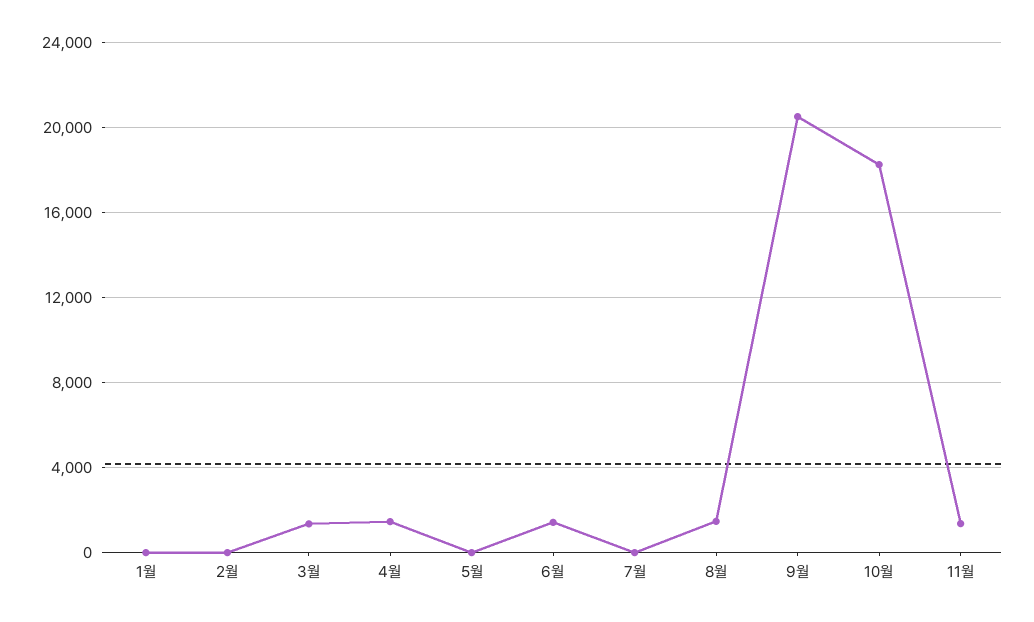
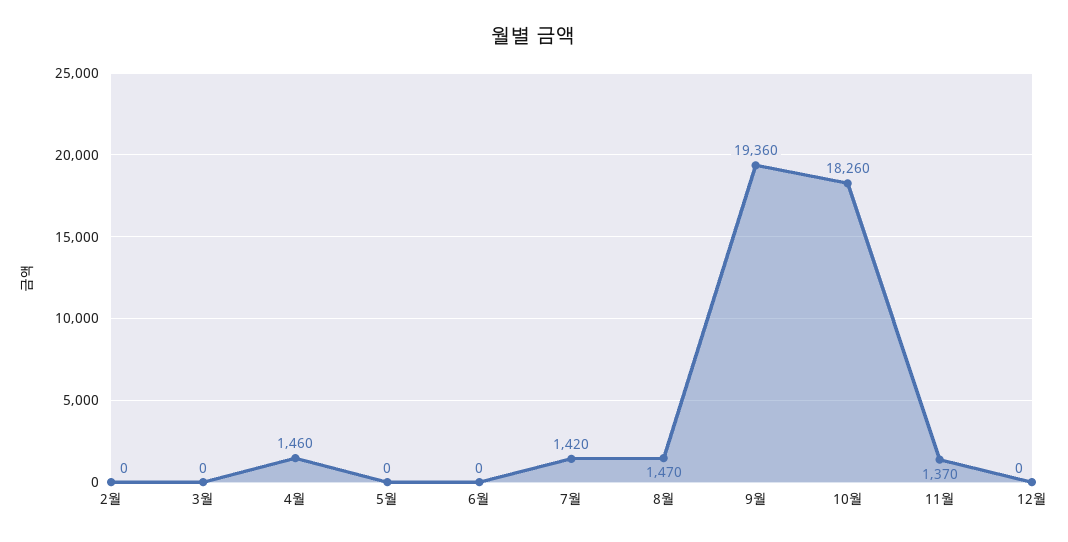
1월: 0 -> none
3월: 1500 -> 0
6월: 1500 -> 0
7월: 0 -> 1420
9월: 20500 -> 19360
12월: none -> 0

